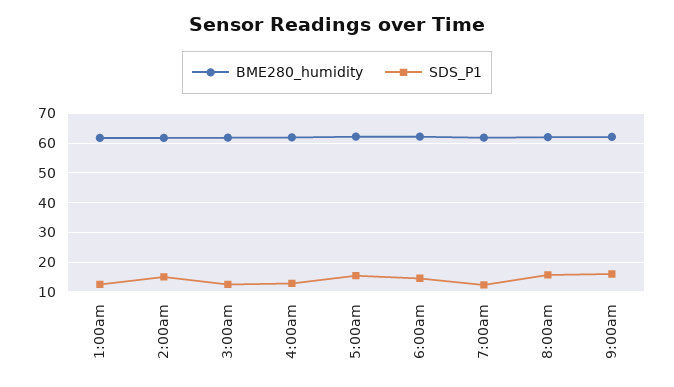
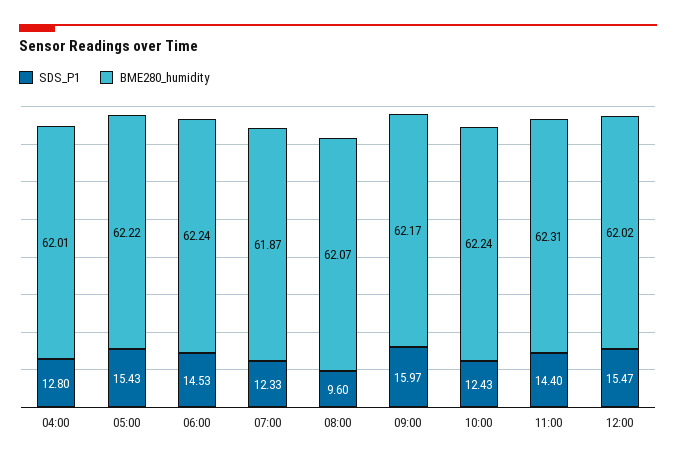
BME280_humidity, 1:00am: 62.5 -> none
SDS_P1, 1:00am: 12.5 -> none
BME280_humidity, 2:00am: 62.5 -> none
SDS_P1, 2:00am: 15 -> none
BME280_humidity, 3:00am: 62.5 -> none
SDS_P1, 3:00am: 12.5 -> none
SDS_P1, 8:00am: 15 -> 9.6
SDS_P1, 10:00: none -> 12.43
BME280_humidity, 10:00: none -> 62.24
SDS_P1, 11:00: none -> 14.4
BME280_humidity, 11:00: none -> 62.31
SDS_P1, 12:00: none -> 15.47
BME280_humidity, 12:00: none -> 62.02

